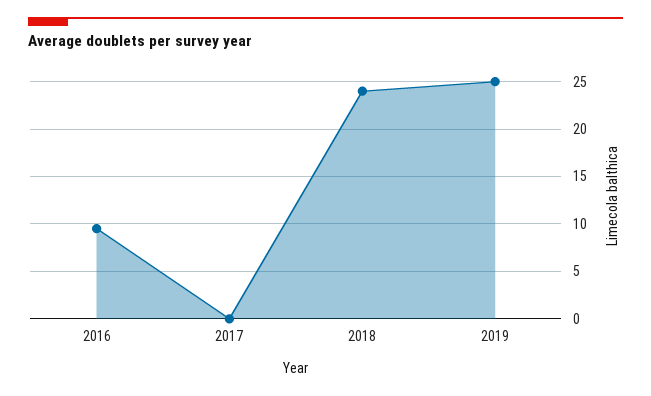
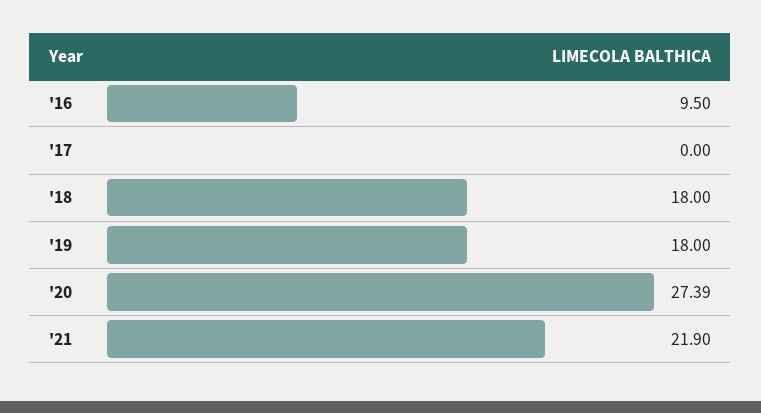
2018: 24 -> 18
2019: 25 -> 18
'20: none -> 27.39
'21: none -> 21.9

